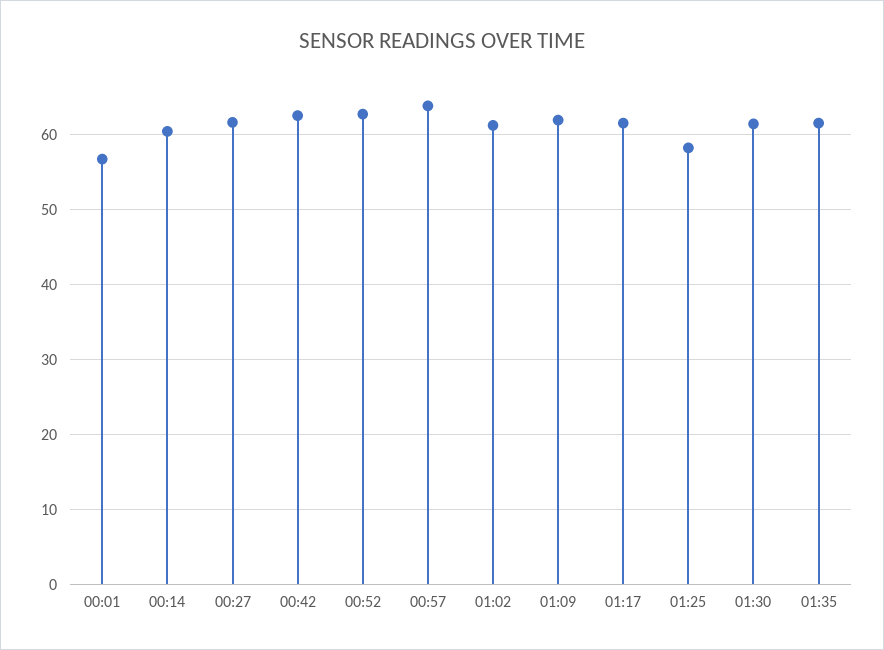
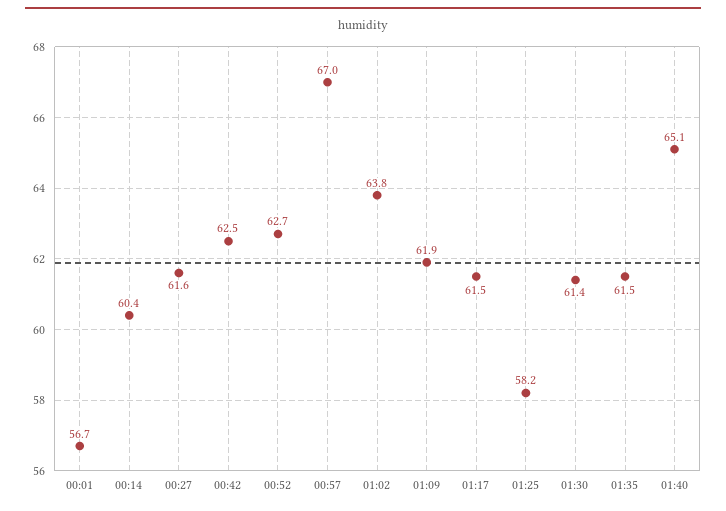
00:57: 64 -> 67
01:02: 61 -> 63.8
01:40: none -> 65.1

